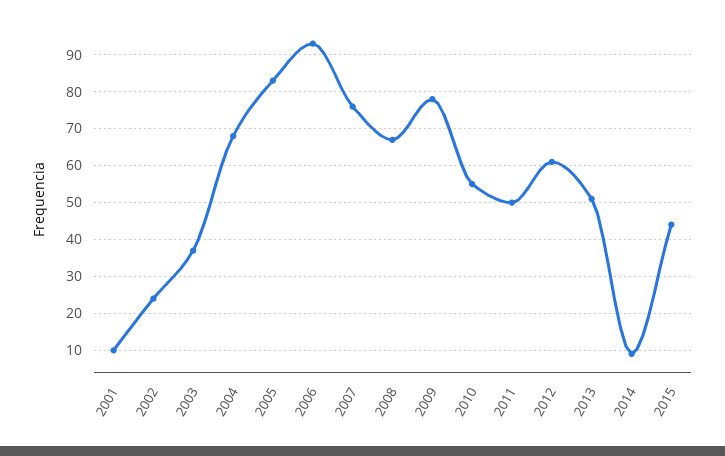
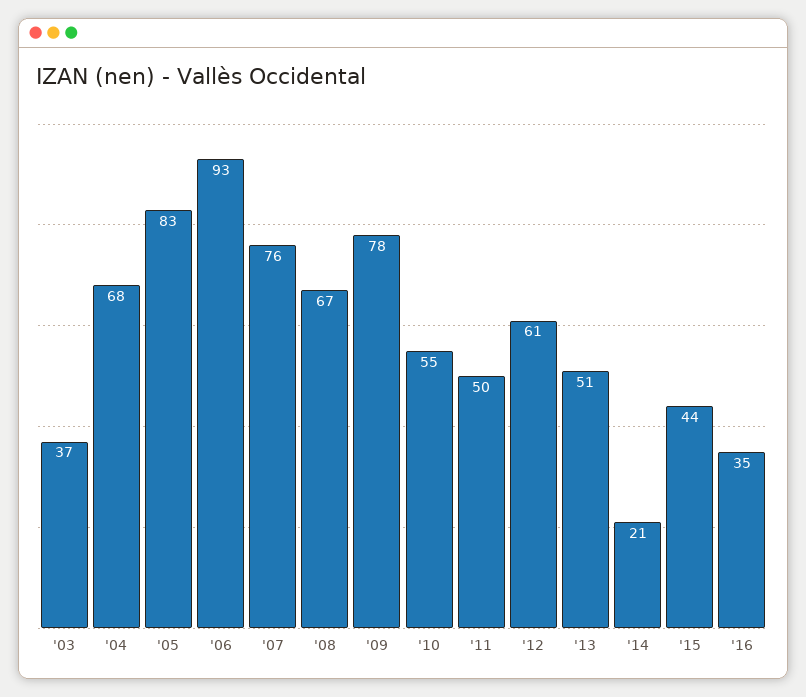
2001: 10 -> none
2002: 25 -> none
2014: 10 -> 21
'16: none -> 35

